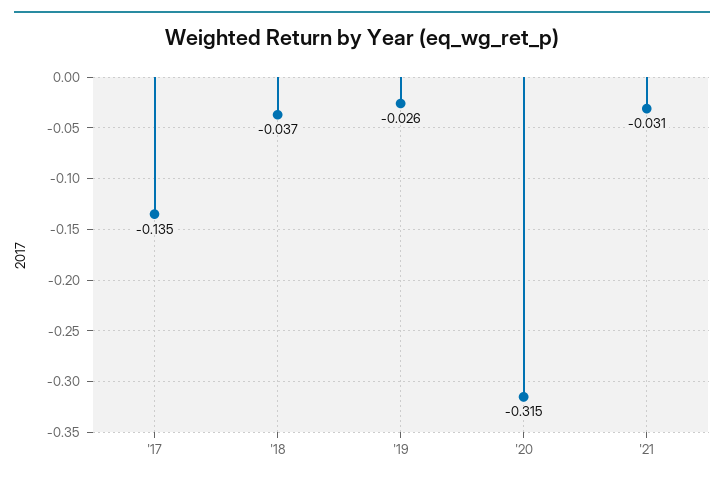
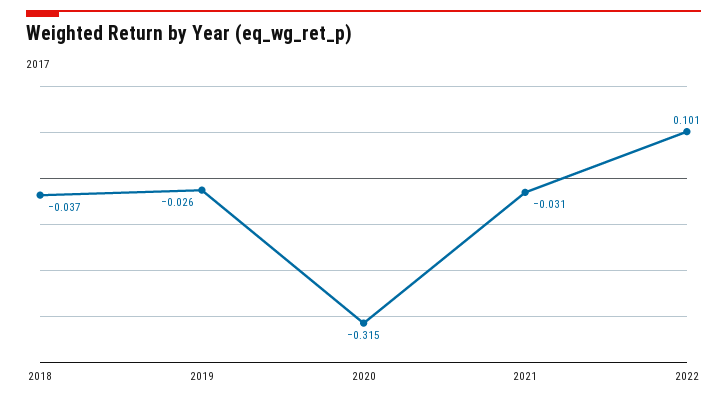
'17: -0.135 -> none
2022: none -> 0.101

